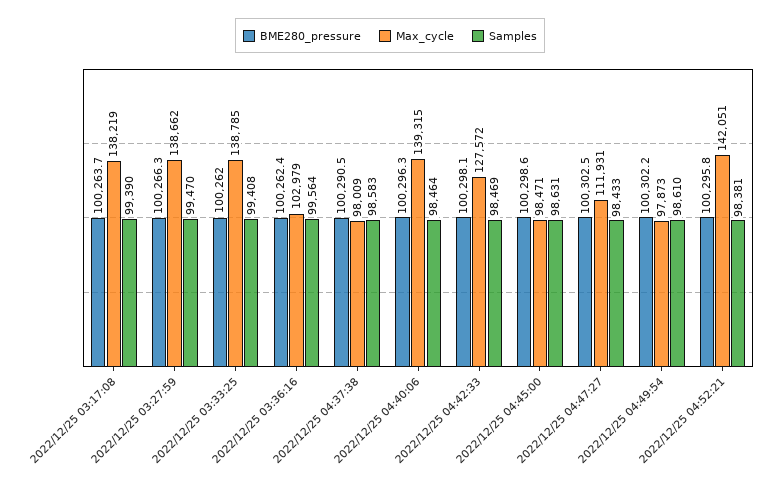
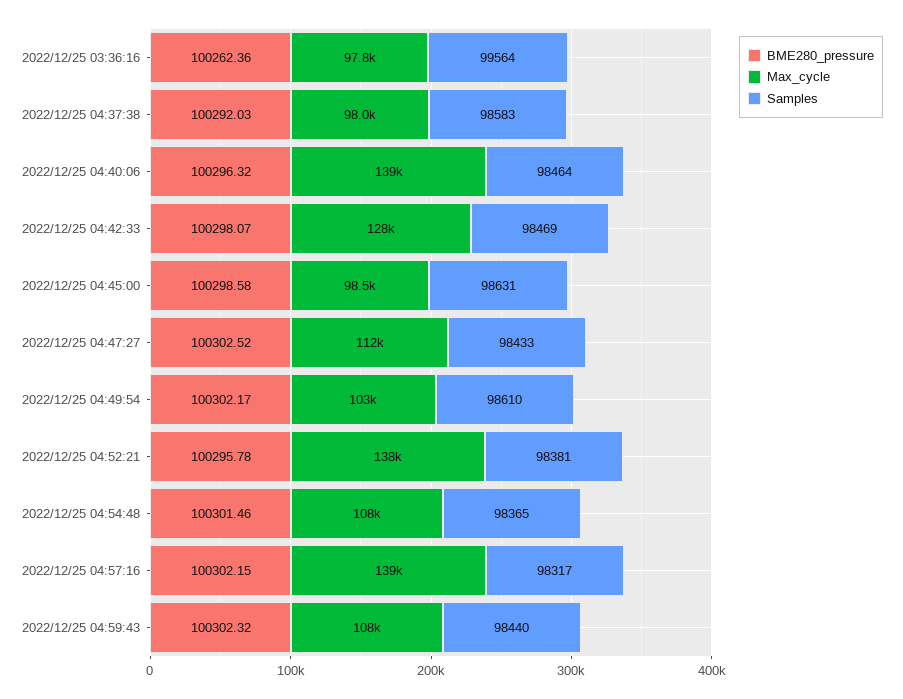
BME280_pressure, 2022/12/25 03:17:08: 100263.7 -> none
Max_cycle, 2022/12/25 03:17:08: 138219 -> none
Samples, 2022/12/25 03:17:08: 99390 -> none
BME280_pressure, 2022/12/25 03:27:59: 100266.3 -> none
Max_cycle, 2022/12/25 03:27:59: 138662 -> none
Samples, 2022/12/25 03:27:59: 99470 -> none
BME280_pressure, 2022/12/25 03:33:25: 100262 -> none
Max_cycle, 2022/12/25 03:33:25: 138785 -> none
Samples, 2022/12/25 03:33:25: 99408 -> none
Max_cycle, 2022/12/25 03:36:16: 102979 -> 97800
BME280_pressure, 2022/12/25 04:37:38: 100290.5 -> 100292.03
Max_cycle, 2022/12/25 04:49:54: 97873 -> 103000
Max_cycle, 2022/12/25 04:52:21: 142051 -> 138000
BME280_pressure, 2022/12/25 04:54:48: none -> 100301.46
Max_cycle, 2022/12/25 04:54:48: none -> 108000
Samples, 2022/12/25 04:54:48: none -> 98365
BME280_pressure, 2022/12/25 04:57:16: none -> 100302.15
Max_cycle, 2022/12/25 04:57:16: none -> 139000
Samples, 2022/12/25 04:57:16: none -> 98317
BME280_pressure, 2022/12/25 04:59:43: none -> 100302.32
Max_cycle, 2022/12/25 04:59:43: none -> 108000
Samples, 2022/12/25 04:59:43: none -> 98440

